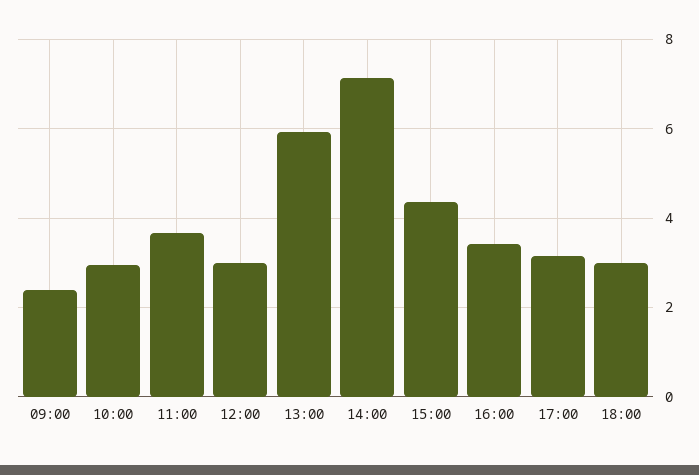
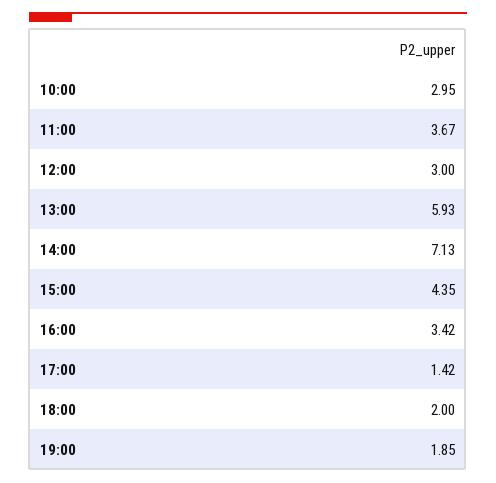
09:00: 2.4 -> none
17:00: 3.2 -> 1.42
18:00: 3 -> 2
19:00: none -> 1.85

